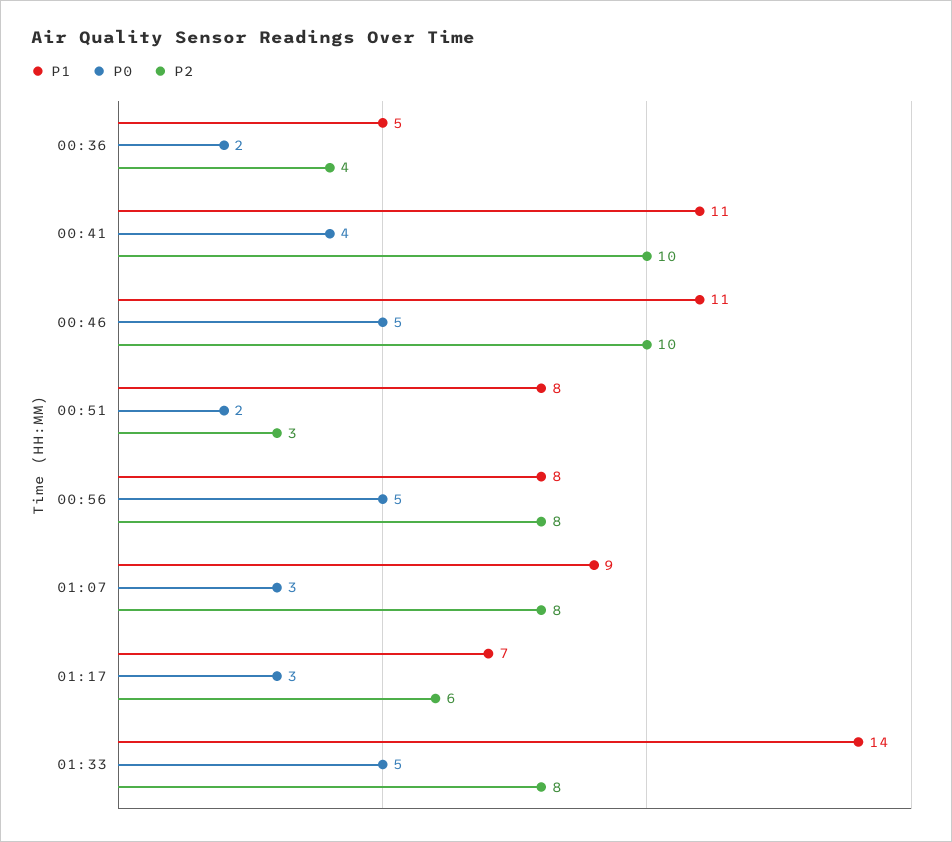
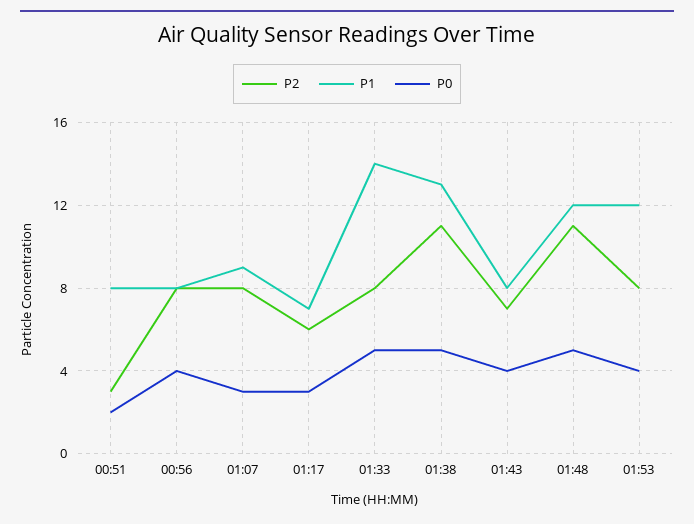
P1, 00:36: 5 -> none
P0, 00:36: 2 -> none
P2, 00:36: 4 -> none
P1, 00:41: 11 -> none
P0, 00:41: 4 -> none
P2, 00:41: 10 -> none
P1, 00:46: 11 -> none
P0, 00:46: 5 -> none
P2, 00:46: 10 -> none
P0, 00:56: 5 -> 4
P2, 01:38: none -> 11
P1, 01:38: none -> 13
P0, 01:38: none -> 5
P2, 01:43: none -> 7
P1, 01:43: none -> 8
P0, 01:43: none -> 4
P2, 01:48: none -> 11
P1, 01:48: none -> 12
P0, 01:48: none -> 5
P2, 01:53: none -> 8
P1, 01:53: none -> 12
P0, 01:53: none -> 4

